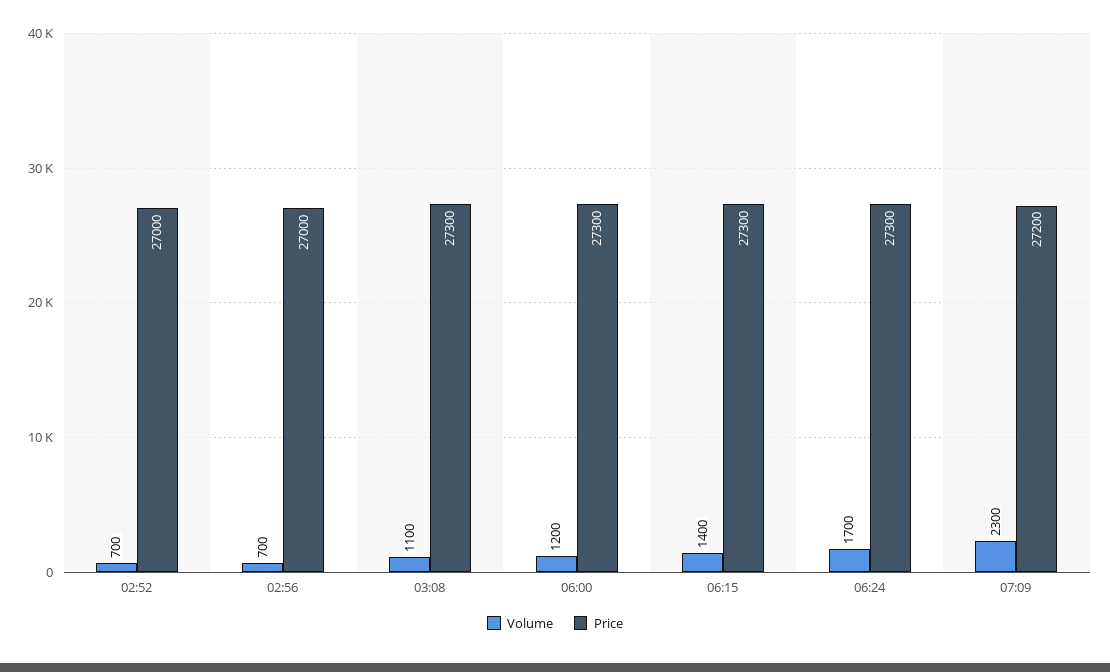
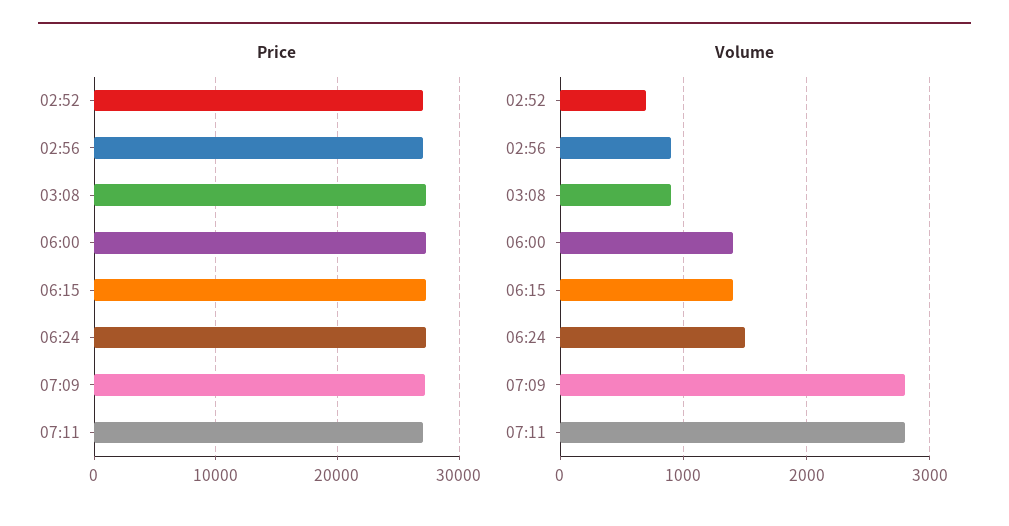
Volume, 02:56: 700 -> 900
Volume, 03:08: 1100 -> 900
Volume, 06:00: 1200 -> 1400
Volume, 06:24: 1700 -> 1500
Volume, 07:09: 2300 -> 2800
Price, 07:11: none -> 27000
Volume, 07:11: none -> 2800

